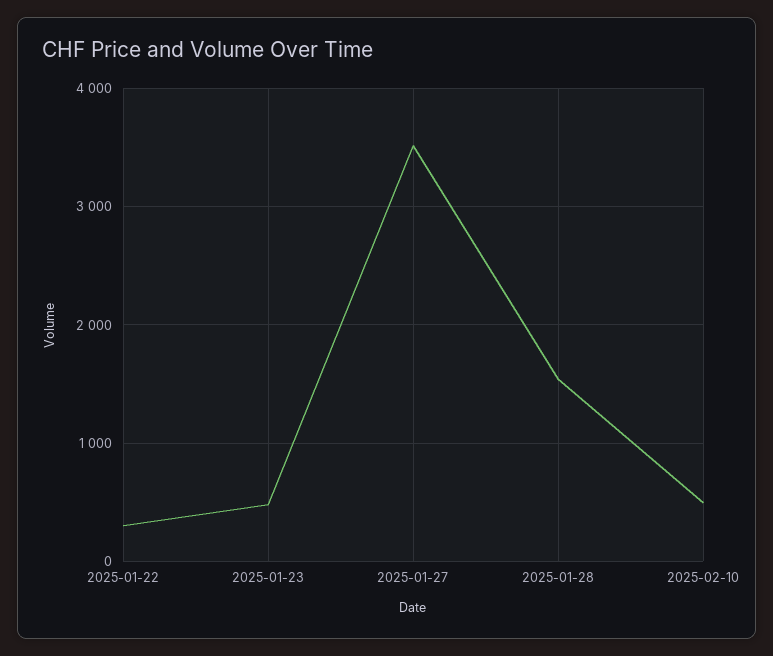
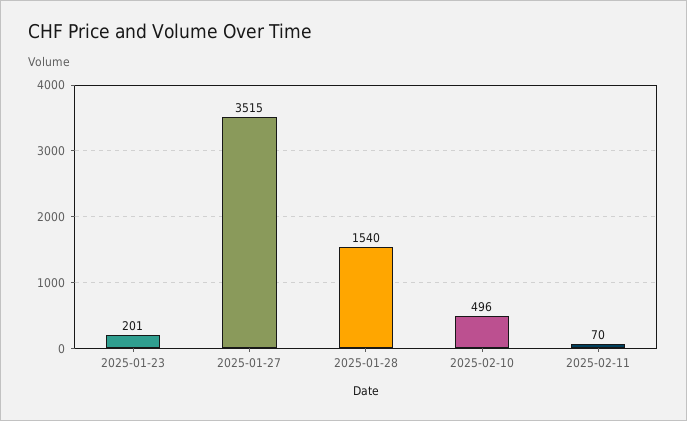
2025-01-22: 300 -> none
2025-01-23: 500 -> 201
2025-02-11: none -> 70

